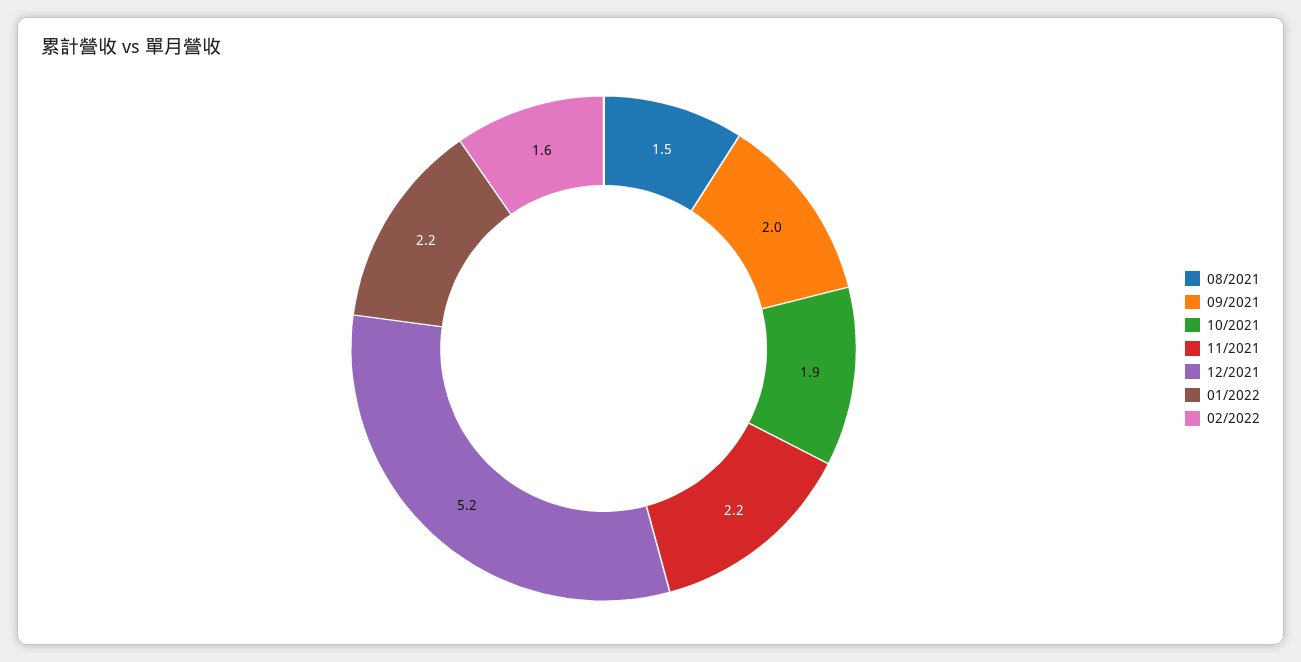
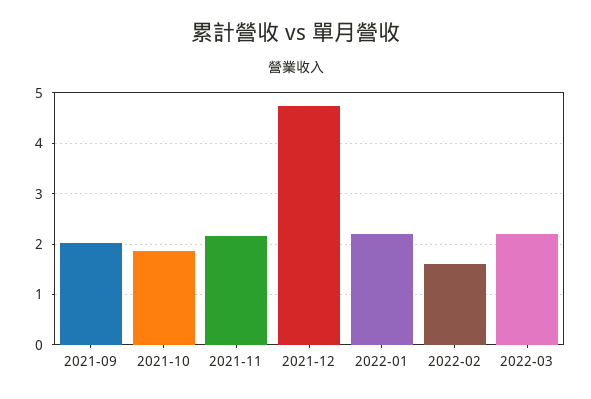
08/2021: 1.5 -> none
12/2021: 5.2 -> 4.8
2022-03: none -> 2.2

